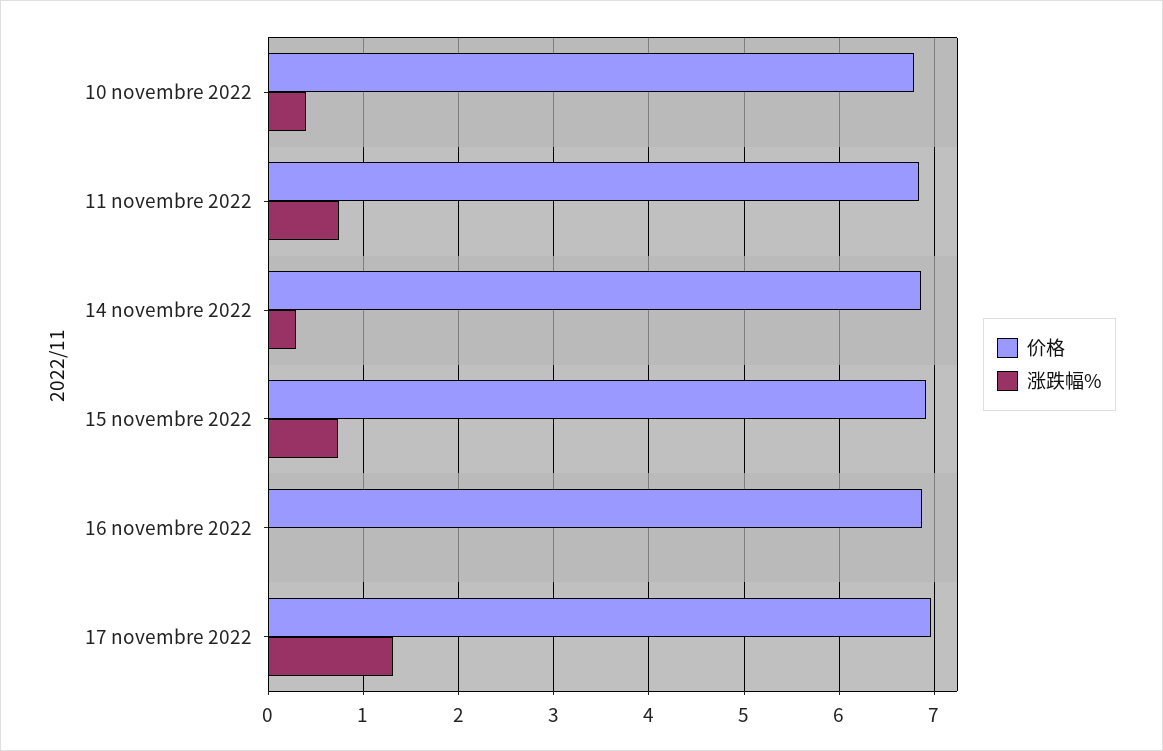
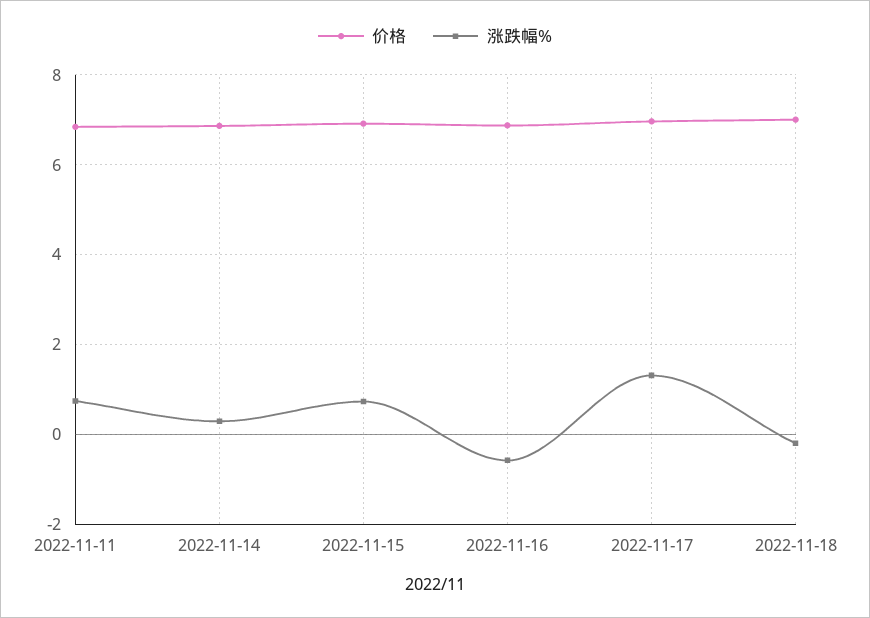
价格, 10 novembre 2022: 6.8 -> none
涨跌幅%, 10 novembre 2022: 0.4 -> none
涨跌幅%, 16 novembre 2022: 0 -> -0.6
价格, 2022-11-18: none -> 7
涨跌幅%, 2022-11-18: none -> -0.2

